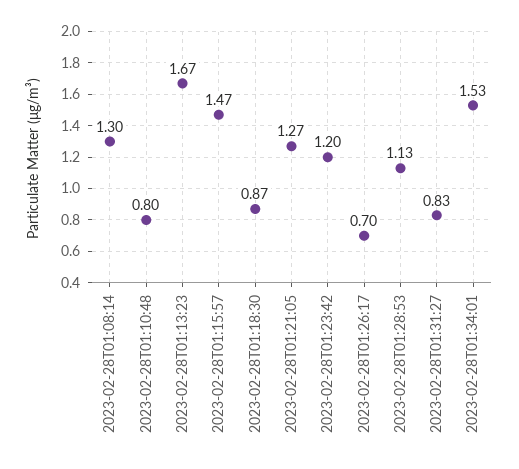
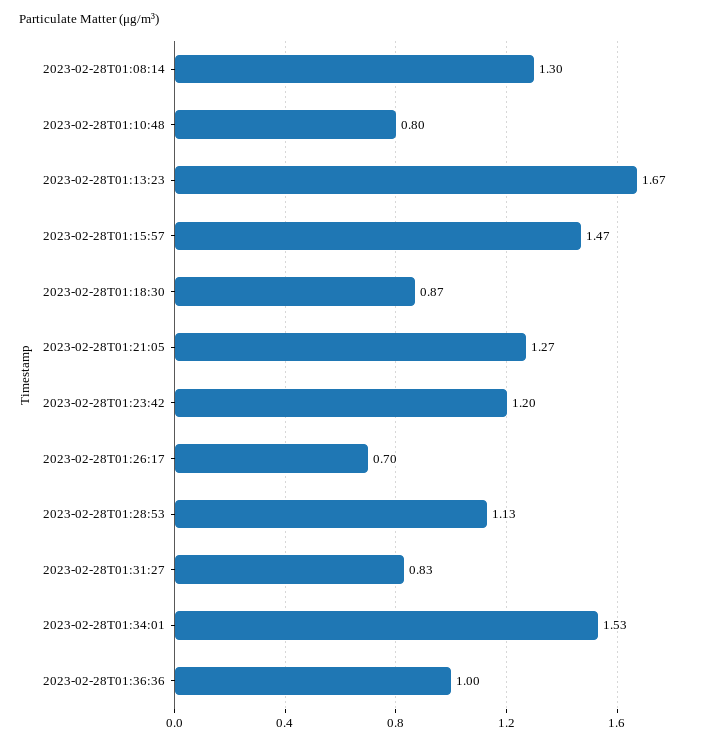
2023-02-28T01:36:36: none -> 1

